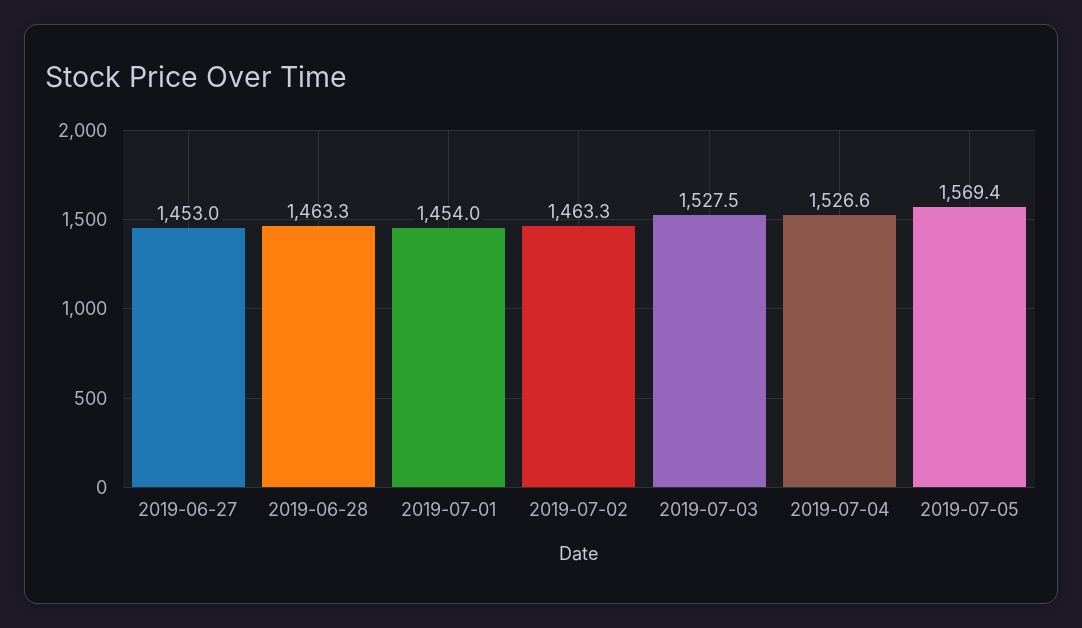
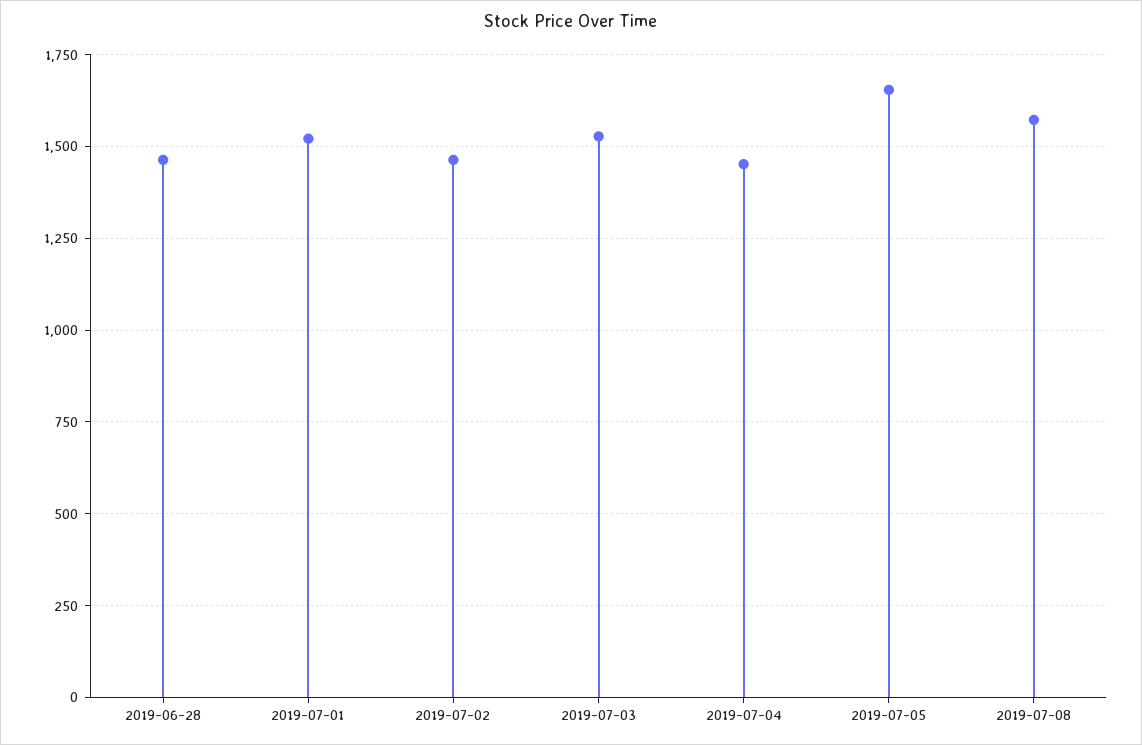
2019-06-27: 1453 -> none
2019-07-01: 1454 -> 1525
2019-07-04: 1526.6 -> 1450
2019-07-05: 1569.4 -> 1650
2019-07-08: none -> 1575

